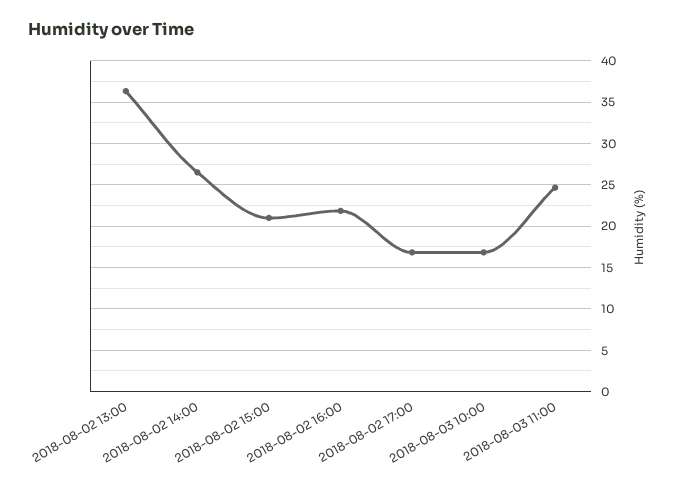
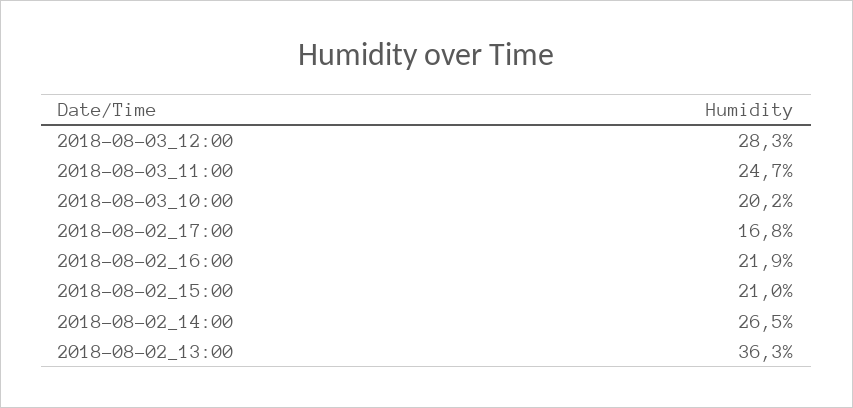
2018-08-03 10:00: 17 -> 20.2
2018-08-03_12:00: none -> 28.3

